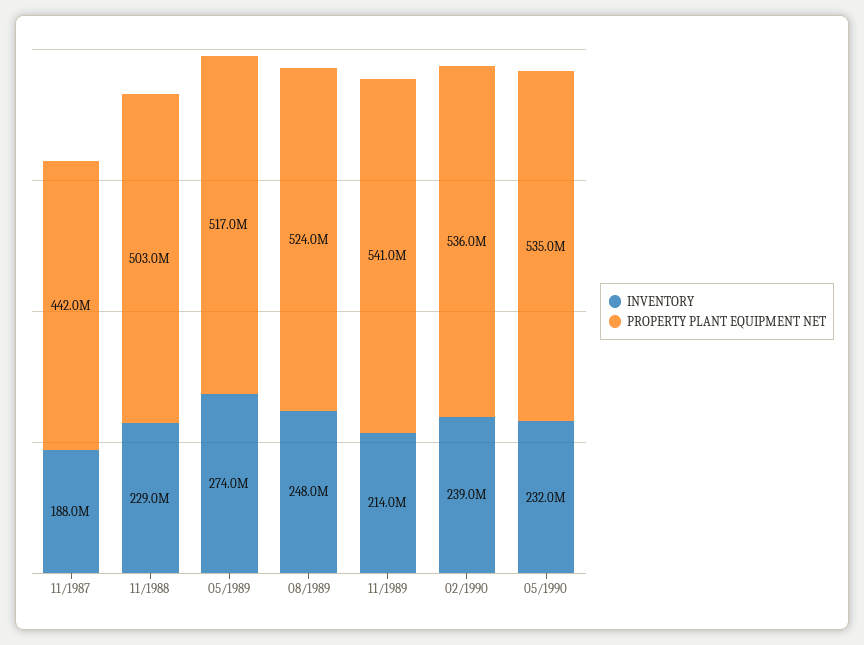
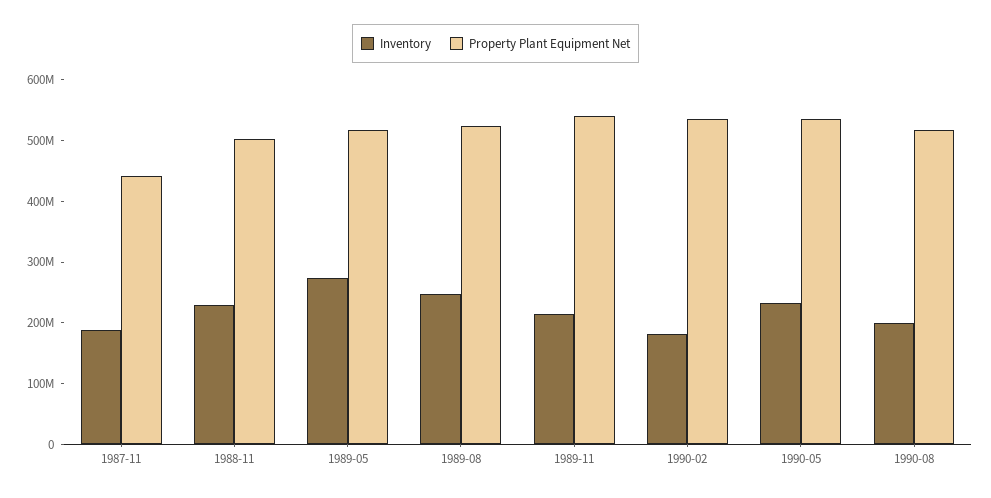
INVENTORY, 02/1990: 239000000 -> 180000000
INVENTORY, 1990-08: none -> 200000000
PROPERTY PLANT EQUIPMENT NET, 1990-08: none -> 520000000

